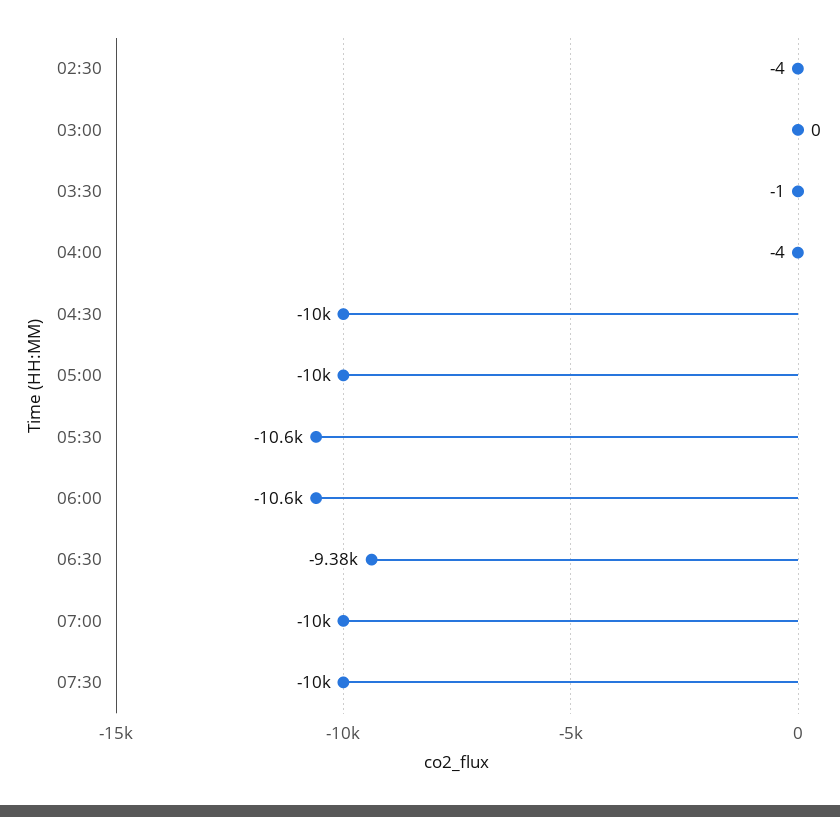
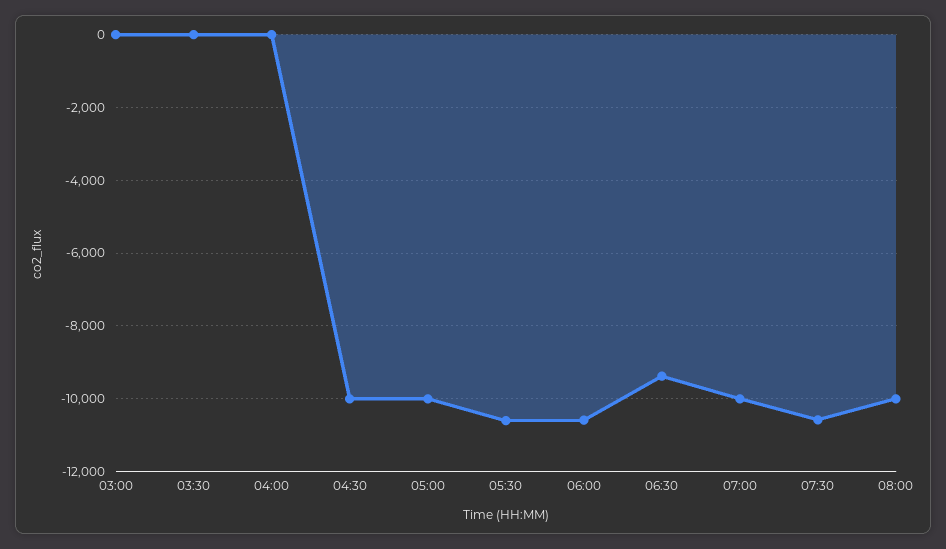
02:30: -4 -> none
07:30: -10000 -> -10600
08:00: none -> -10000

